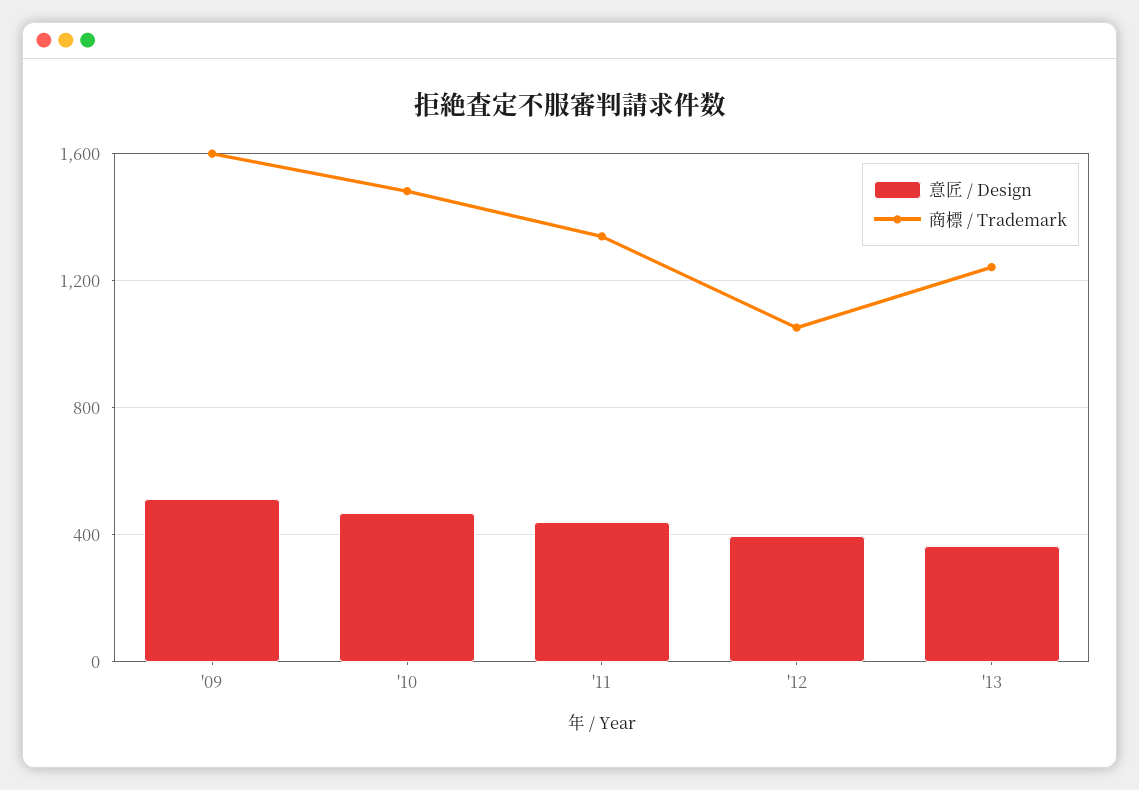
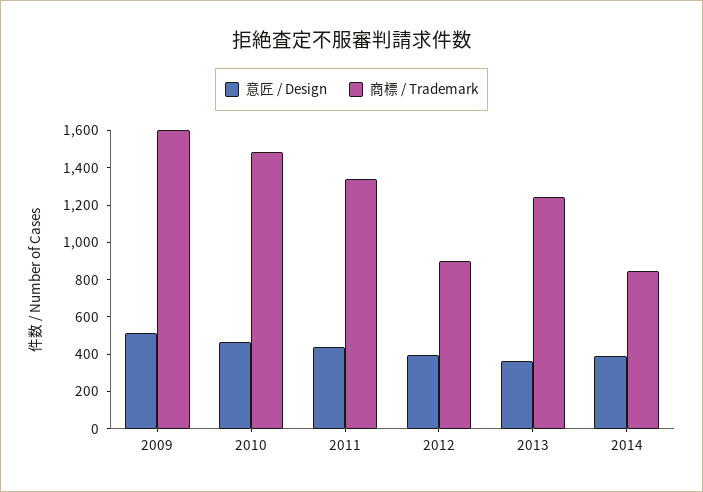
商標 / Trademark, '12: 1050 -> 900
意匠 / Design, 2014: none -> 400
商標 / Trademark, 2014: none -> 850

